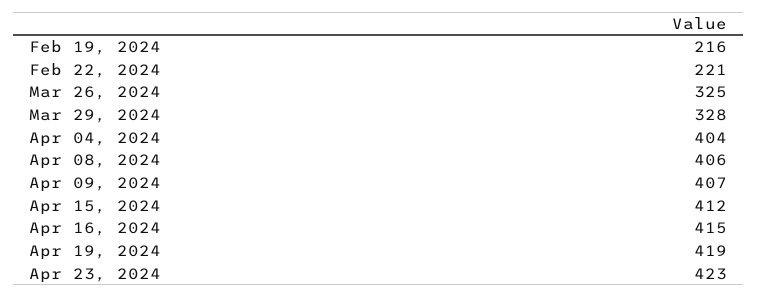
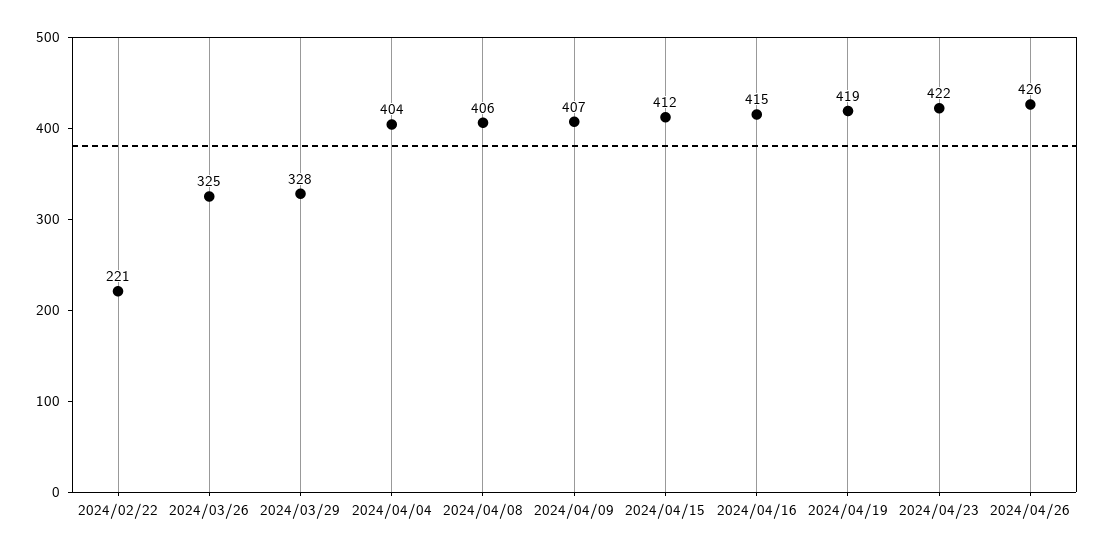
Feb 19, 2024: 216 -> none
Apr 23, 2024: 423 -> 422
2024/04/26: none -> 426

